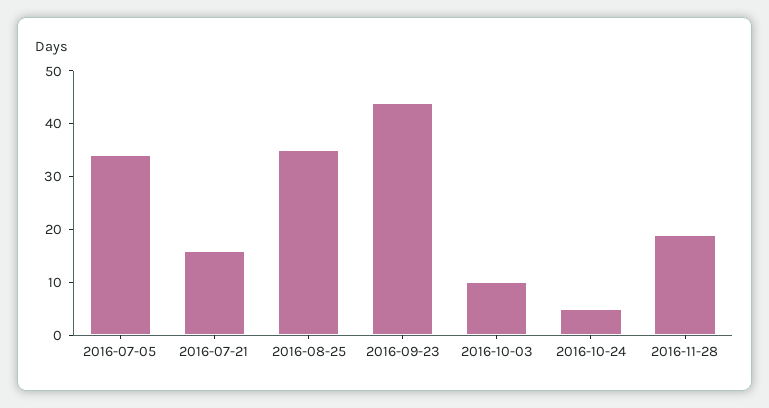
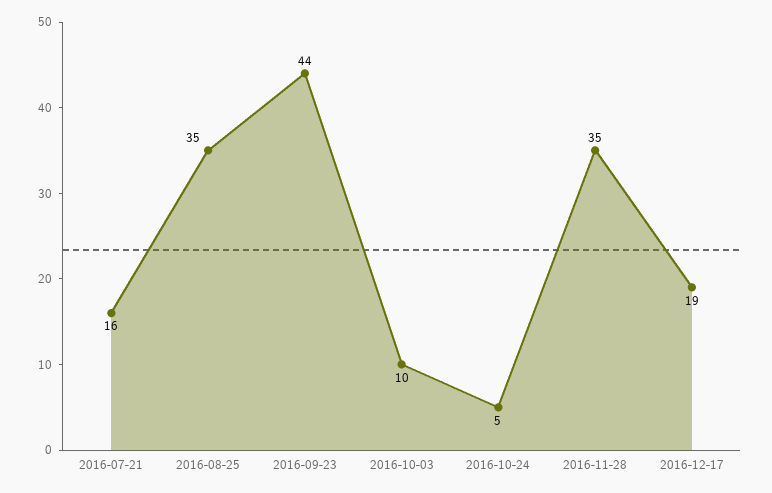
2016-07-05: 35 -> none
2016-11-28: 20 -> 35
2016-12-17: none -> 19

